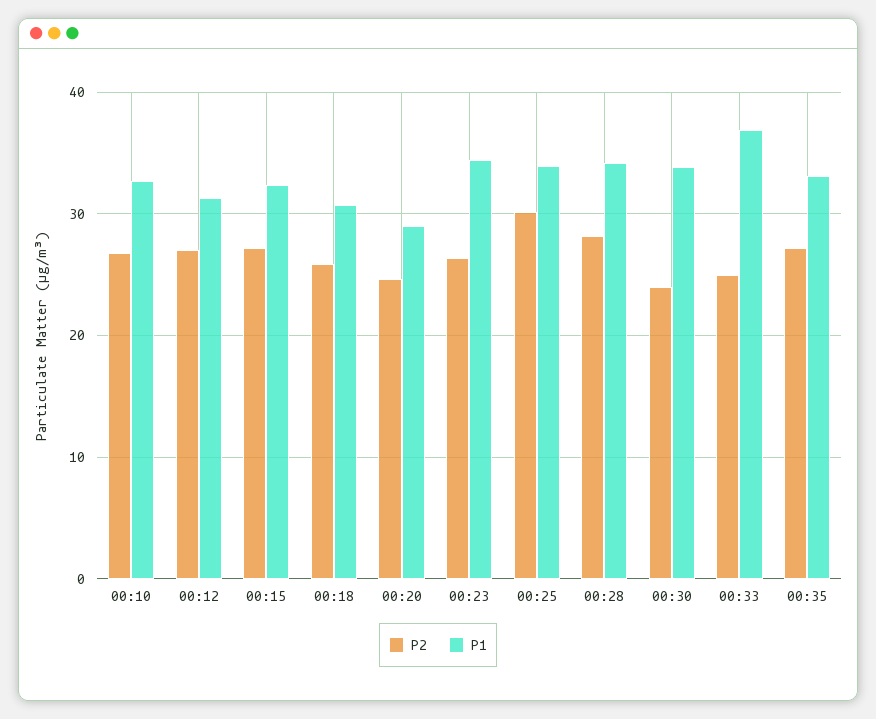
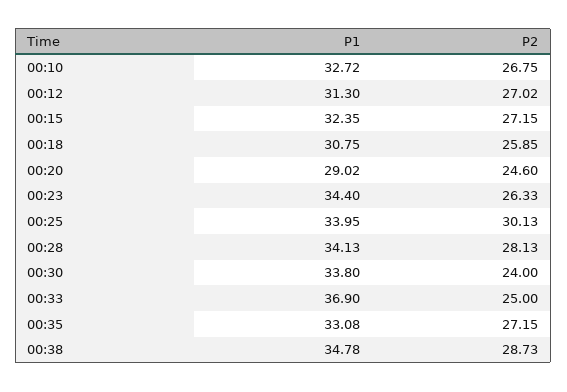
P1, 00:38: none -> 34.78
P2, 00:38: none -> 28.73

